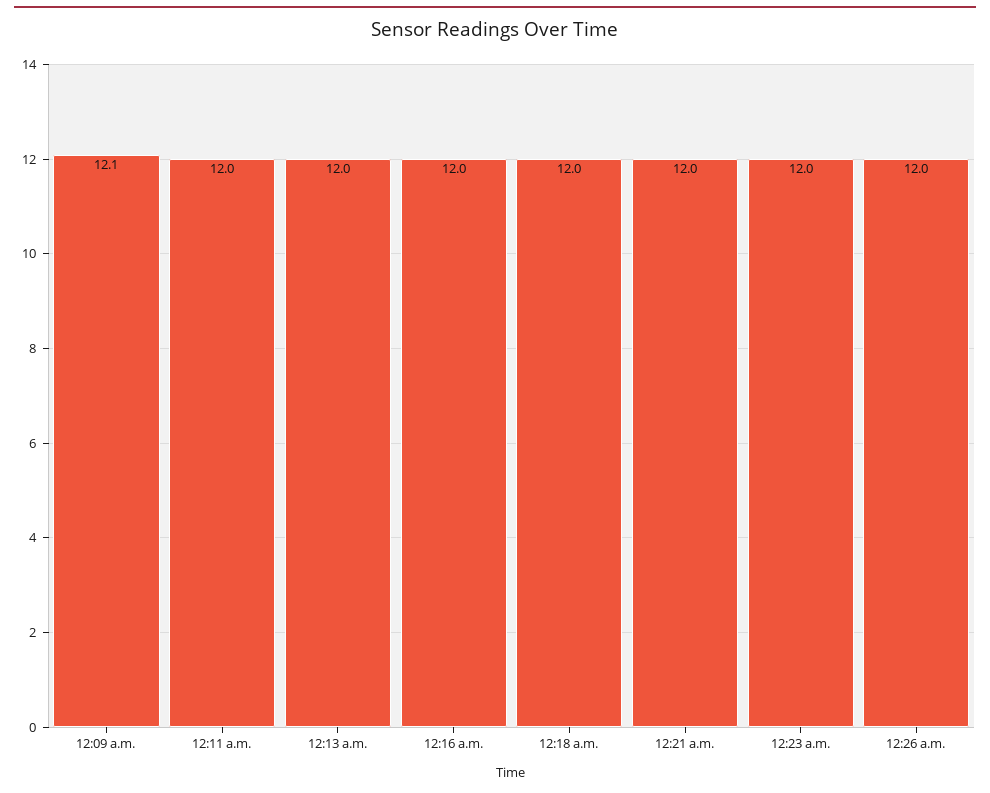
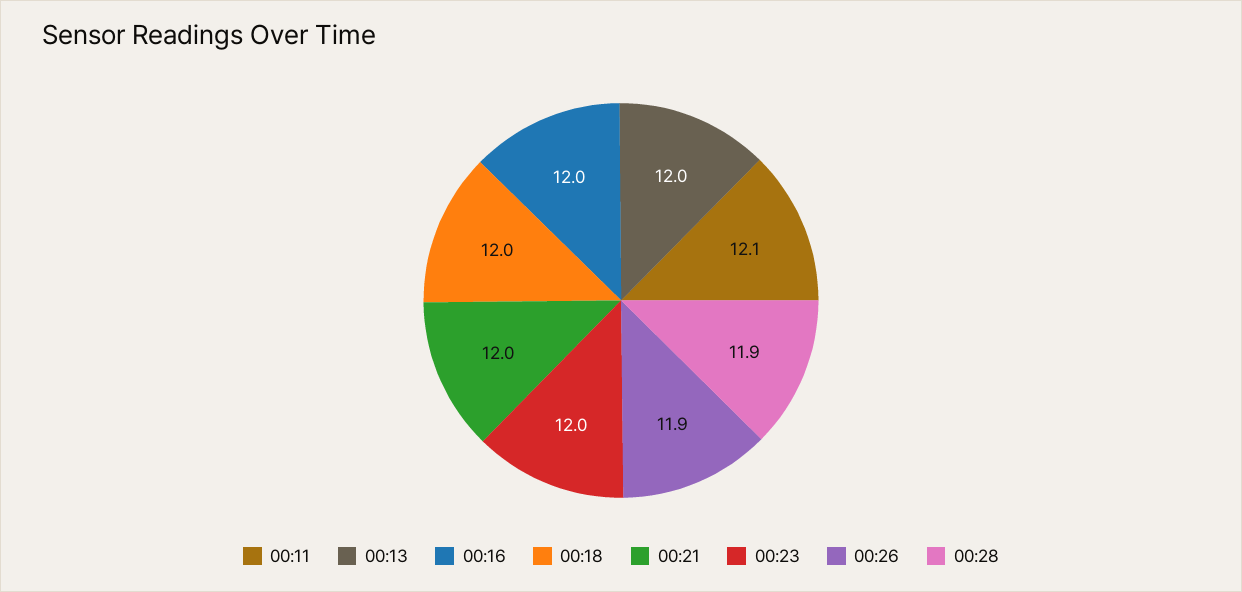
12:09 a.m.: 12.1 -> none
12:11 a.m.: 12 -> 12.1
12:26 a.m.: 12 -> 11.9
00:28: none -> 11.9

